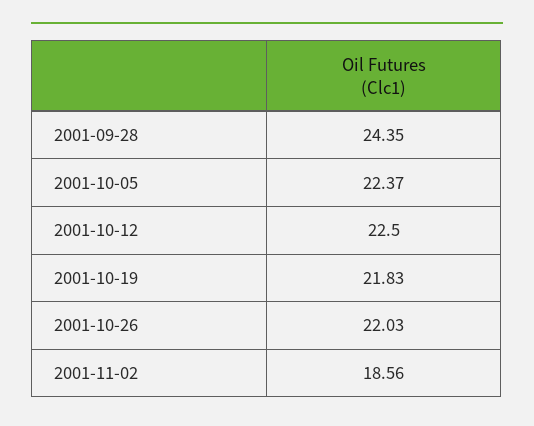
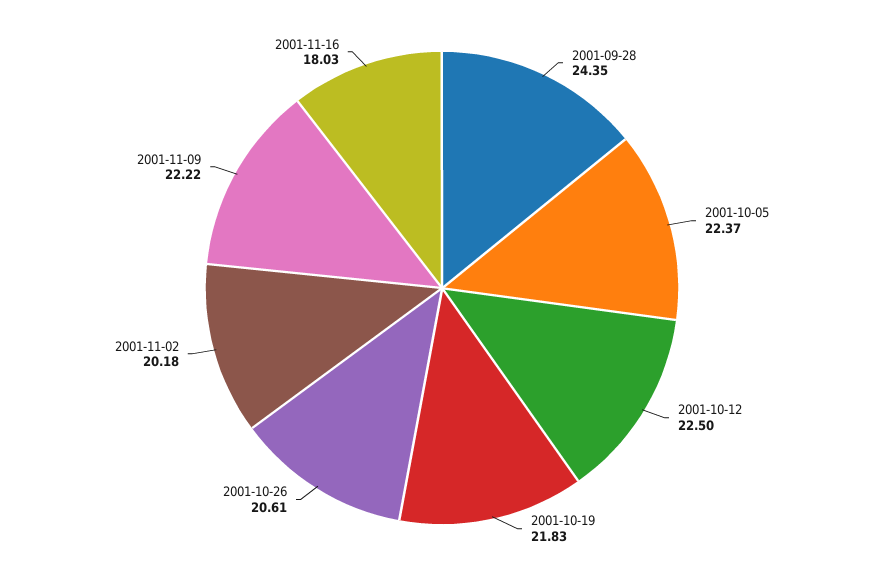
2001-10-26: 22.03 -> 20.61
2001-11-02: 18.56 -> 20.18
2001-11-09: none -> 22.22
2001-11-16: none -> 18.03

